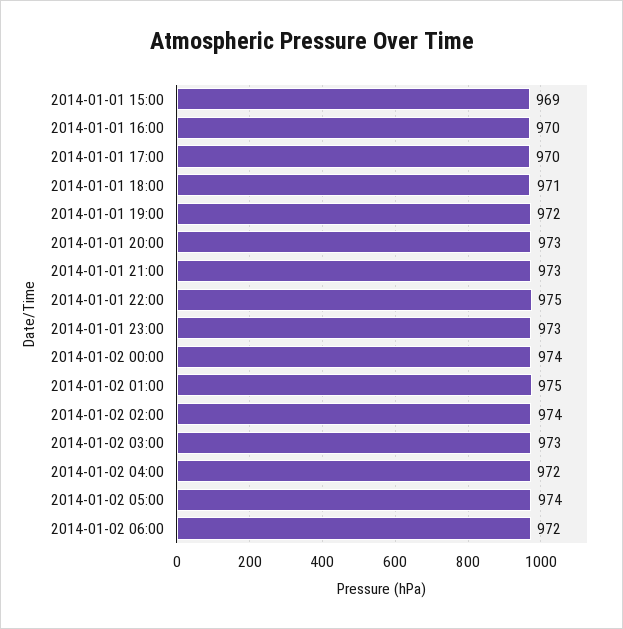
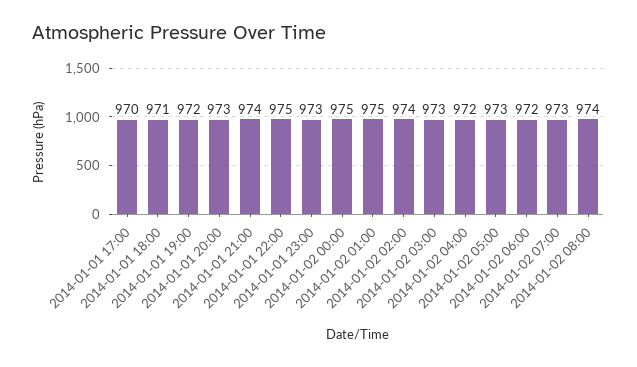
2014-01-01 15:00: 969 -> none
2014-01-01 16:00: 970 -> none
2014-01-01 21:00: 973 -> 974
2014-01-02 00:00: 974 -> 975
2014-01-02 05:00: 974 -> 973
2014-01-02 07:00: none -> 973
2014-01-02 08:00: none -> 974

